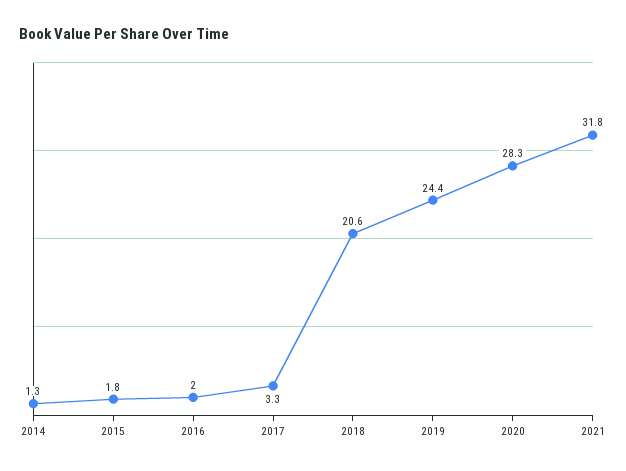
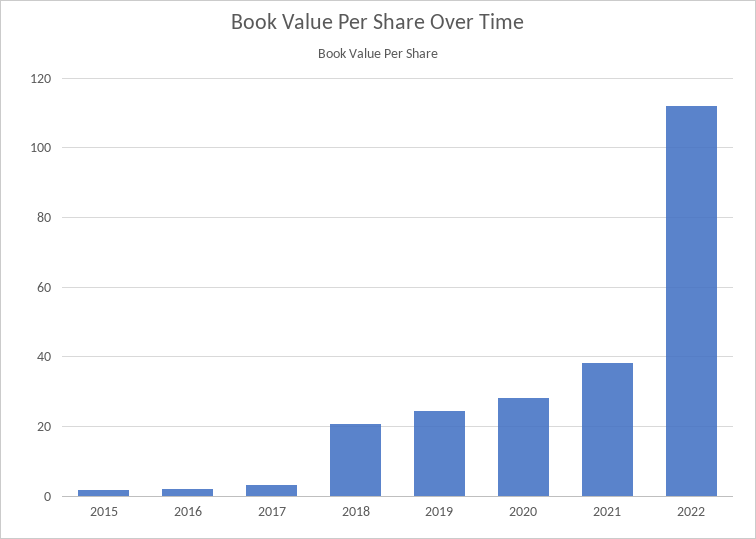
2014: 1.3 -> none
2021: 31.8 -> 38
2022: none -> 112

